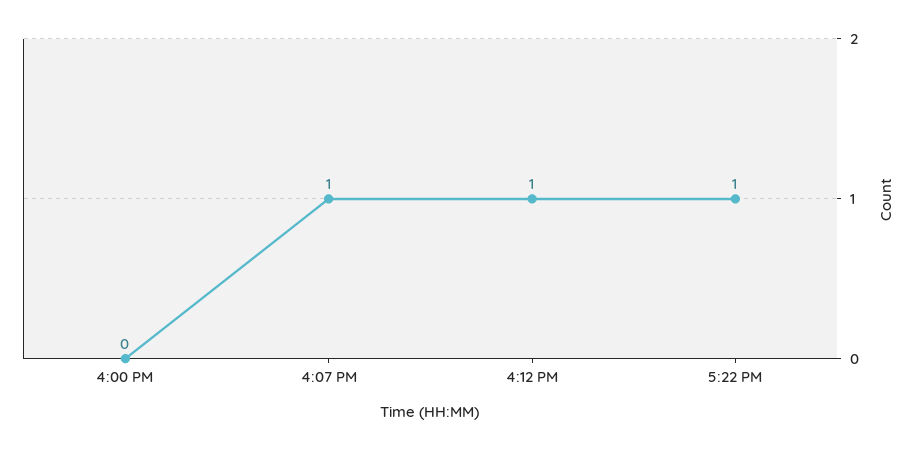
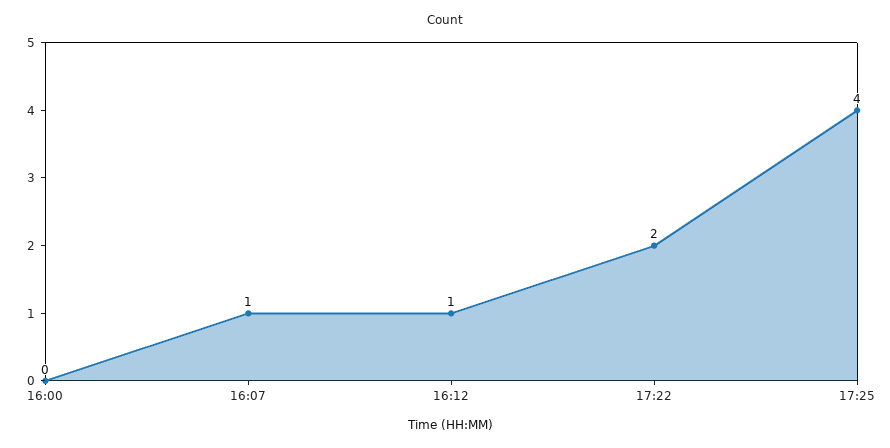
5:22 PM: 1 -> 2
17:25: none -> 4

